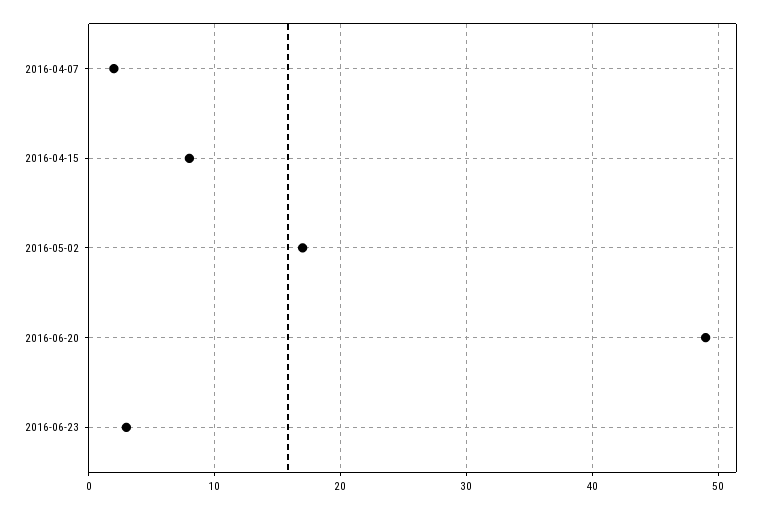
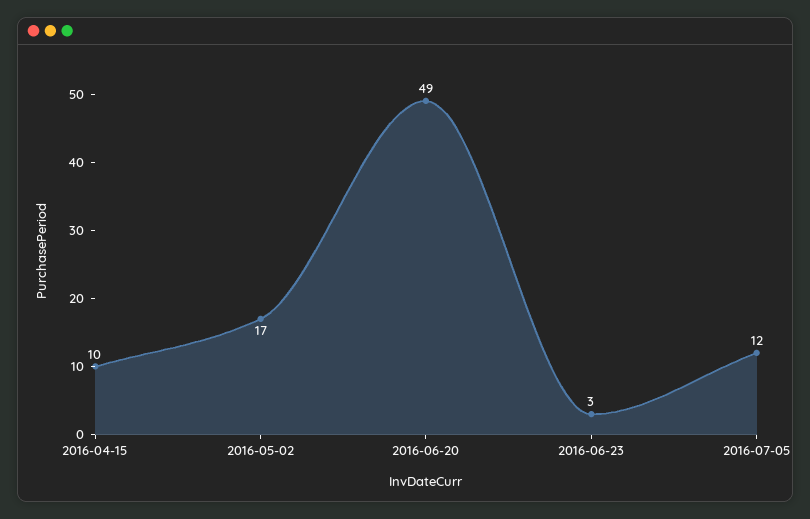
2016-04-07: 2 -> none
2016-04-15: 8 -> 10
2016-07-05: none -> 12

